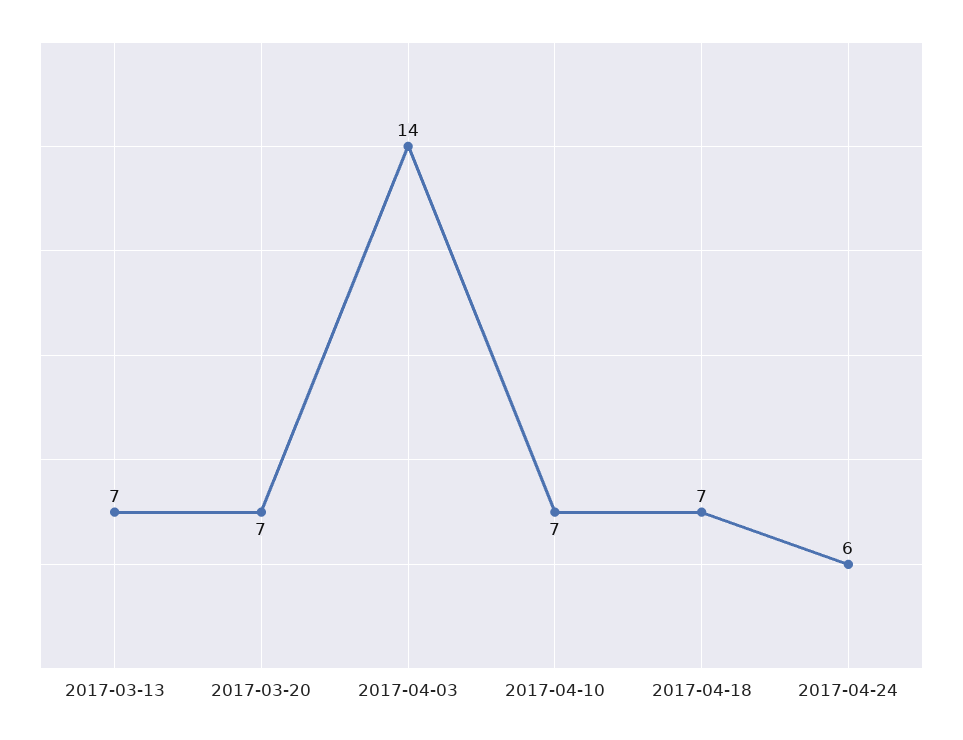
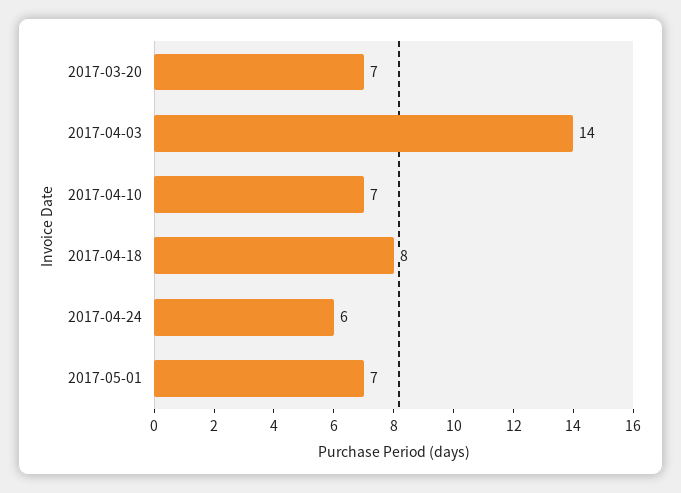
2017-03-13: 7 -> none
2017-04-18: 7 -> 8
2017-05-01: none -> 7

